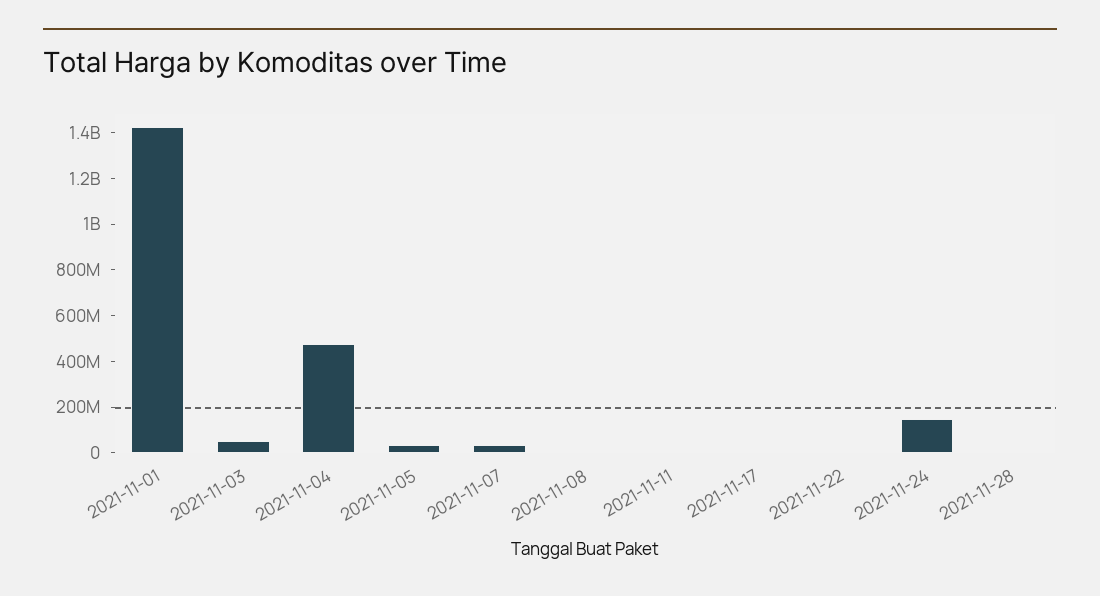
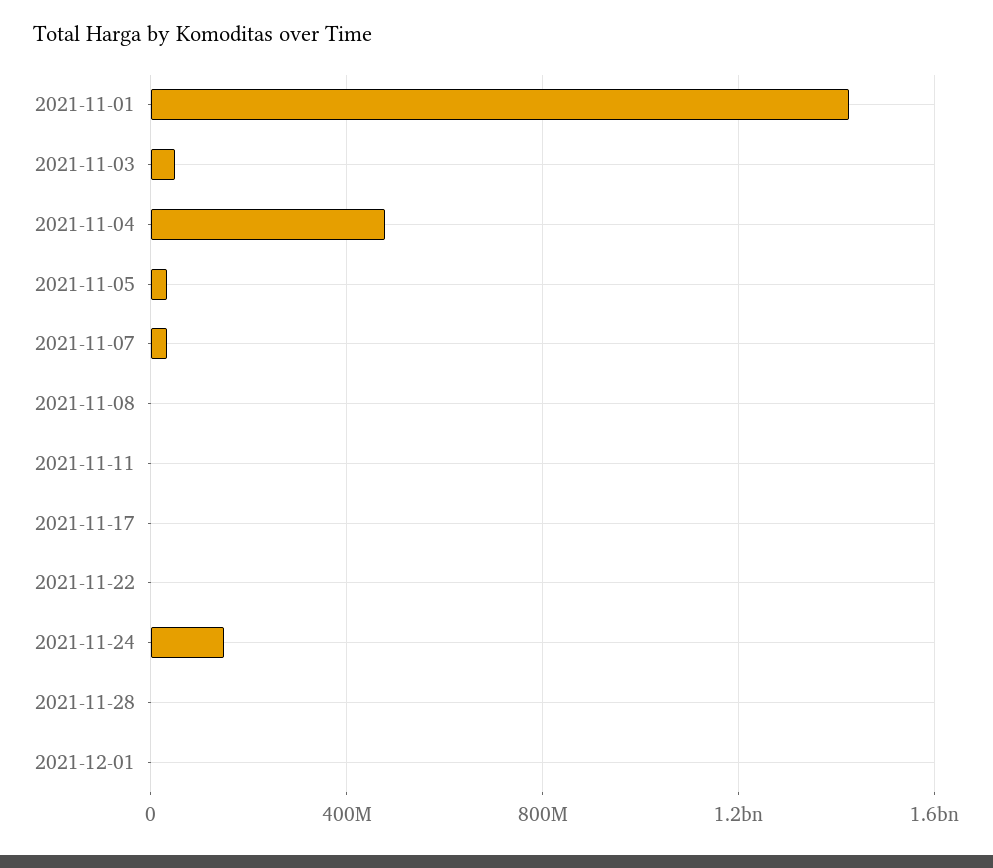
2021-12-01: none -> 0

